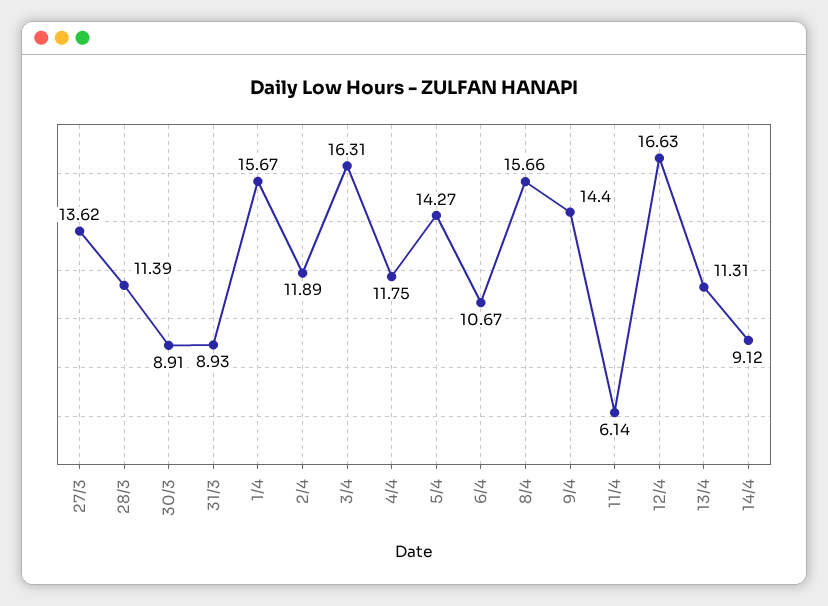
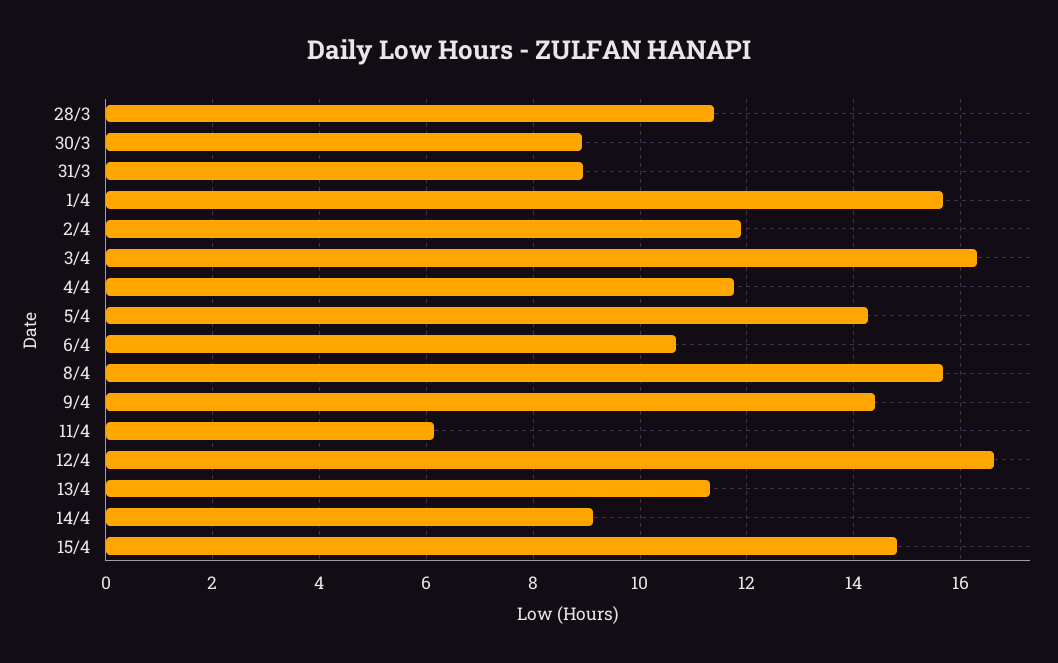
27/3: 13.62 -> none
15/4: none -> 14.8

